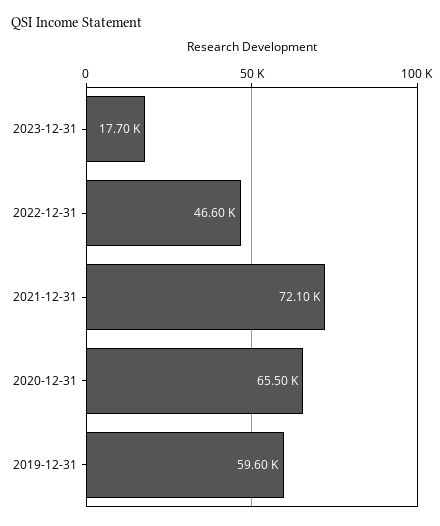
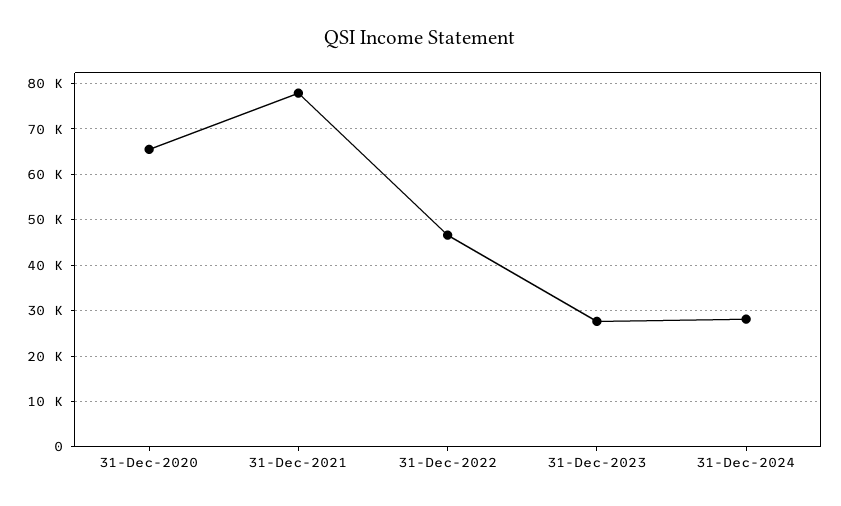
2023-12-31: 17700 -> 28000
2021-12-31: 72100 -> 78000
2019-12-31: 59600 -> none
31-Dec-2024: none -> 28000

